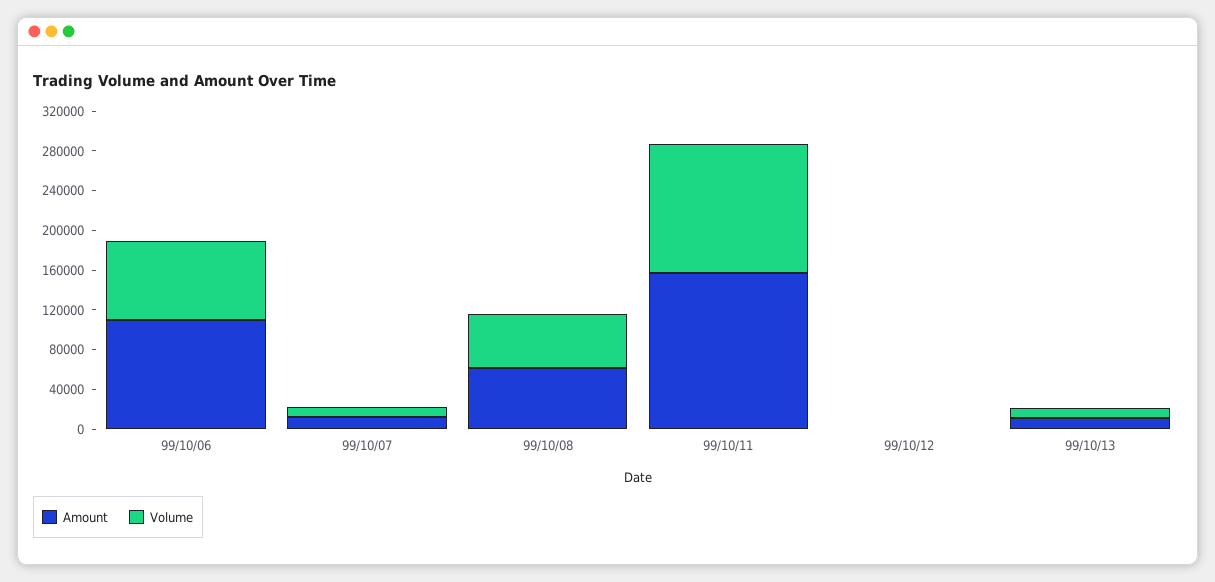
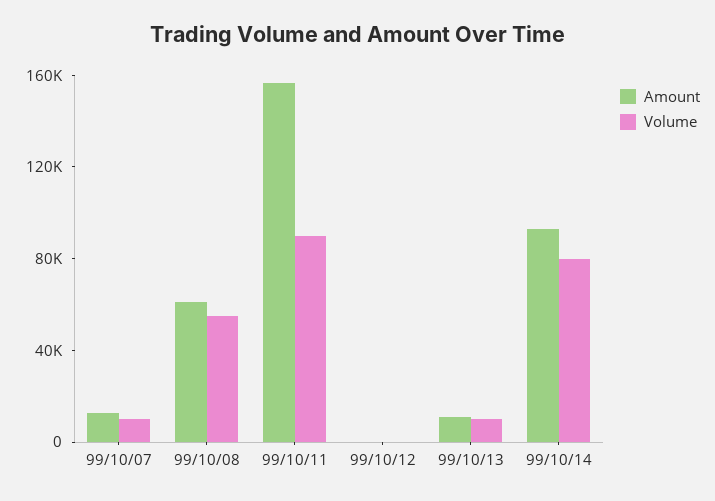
Amount, 99/10/06: 110000 -> none
Volume, 99/10/06: 80000 -> none
Volume, 99/10/11: 130000 -> 90000
Amount, 99/10/14: none -> 90000
Volume, 99/10/14: none -> 80000

